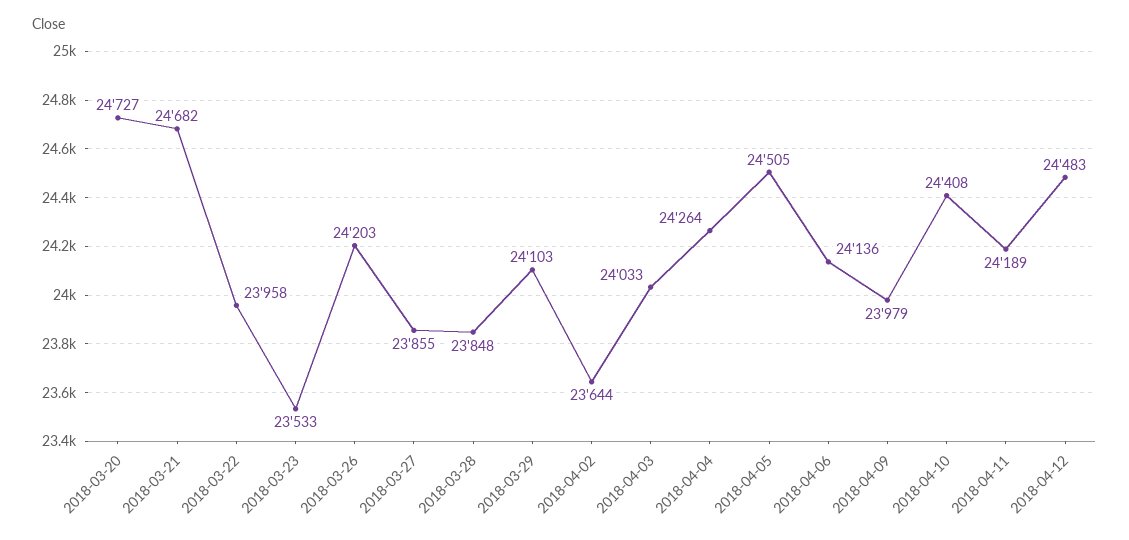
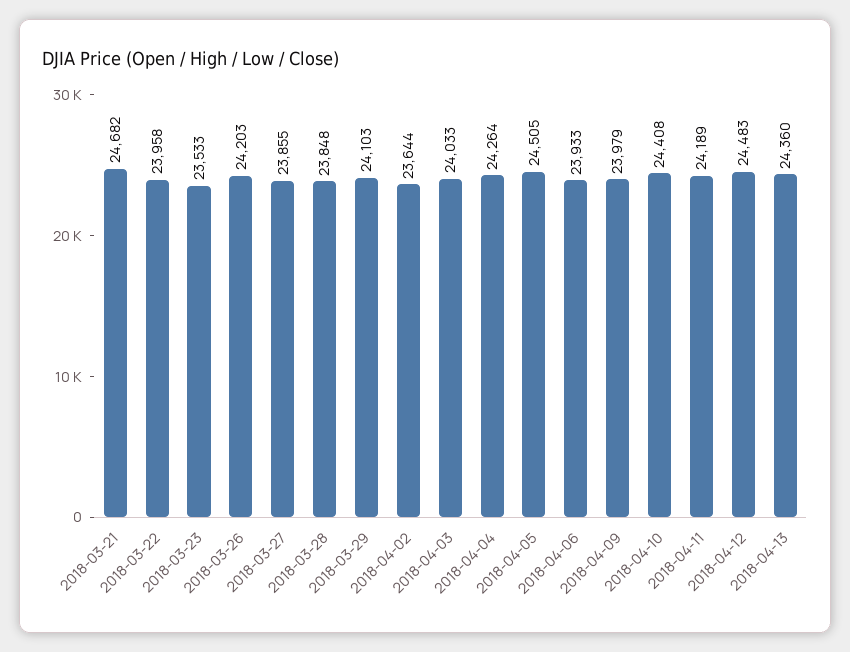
2018-03-20: 24727 -> none
2018-04-06: 24136 -> 23933
2018-04-13: none -> 24360

